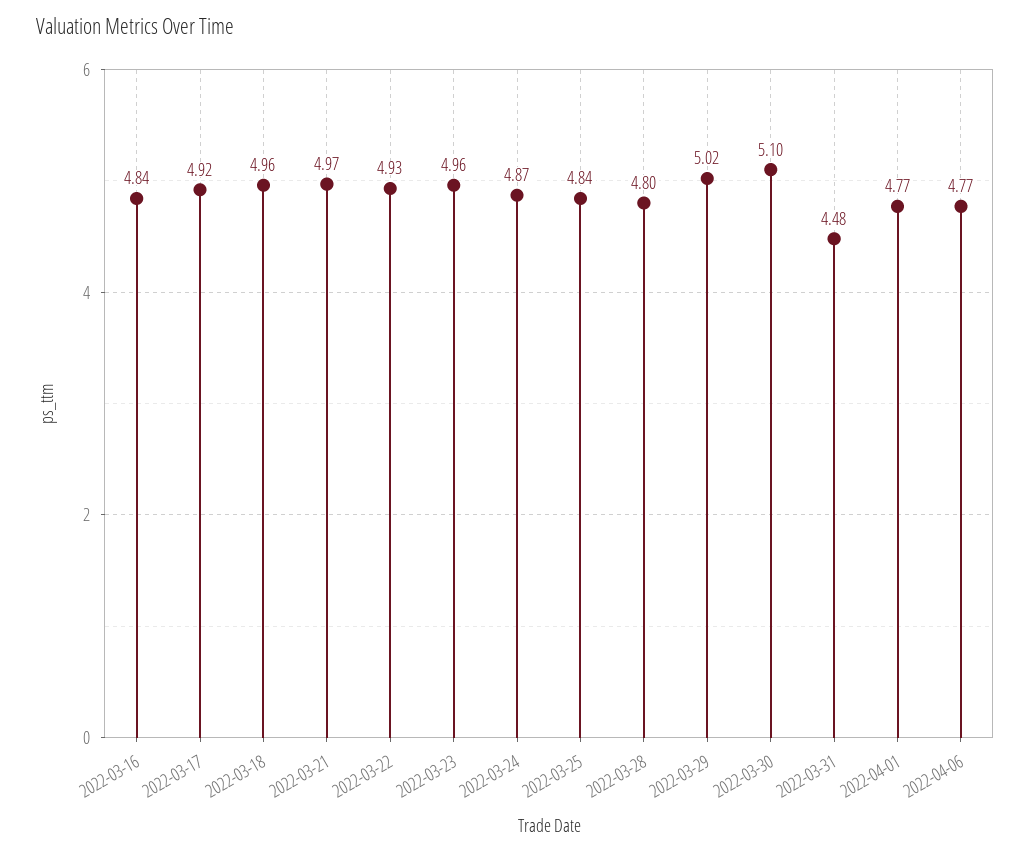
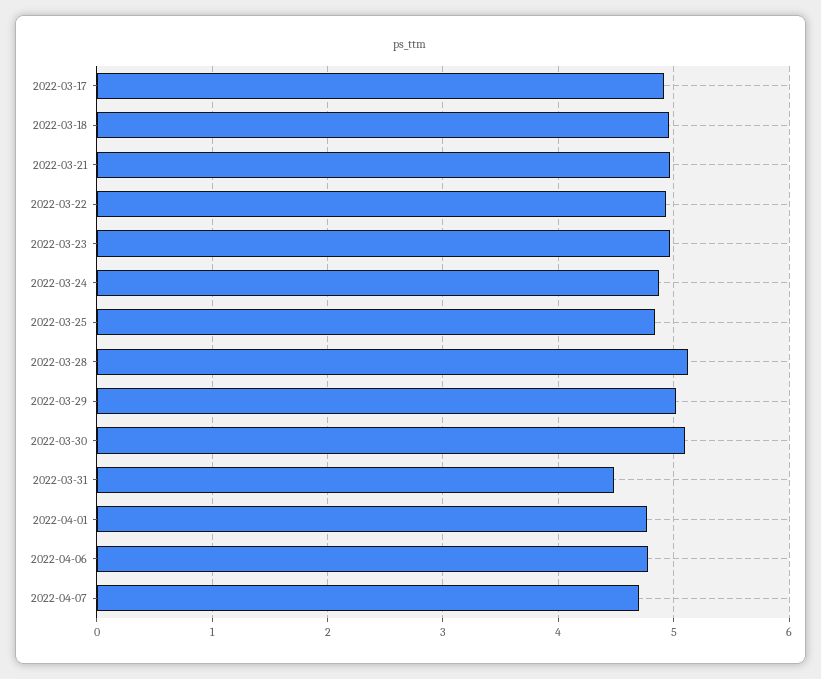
2022-03-16: 4.84 -> none
2022-03-28: 4.8 -> 5.1
2022-04-07: none -> 4.7

